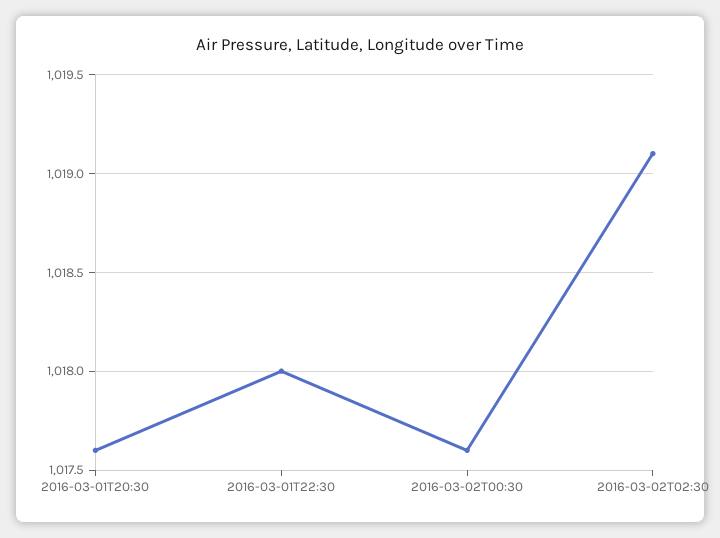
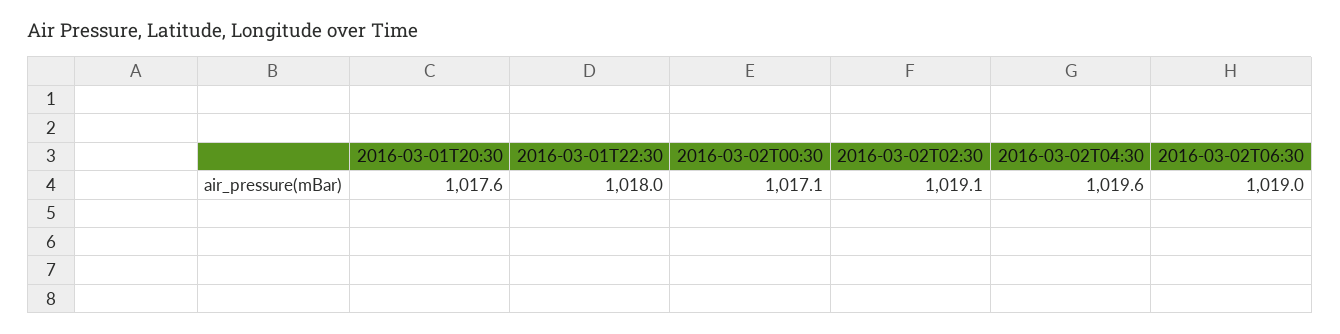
2016-03-02T00:30: 1017.6 -> 1017.1
2016-03-02T04:30: none -> 1019.6
2016-03-02T06:30: none -> 1019

